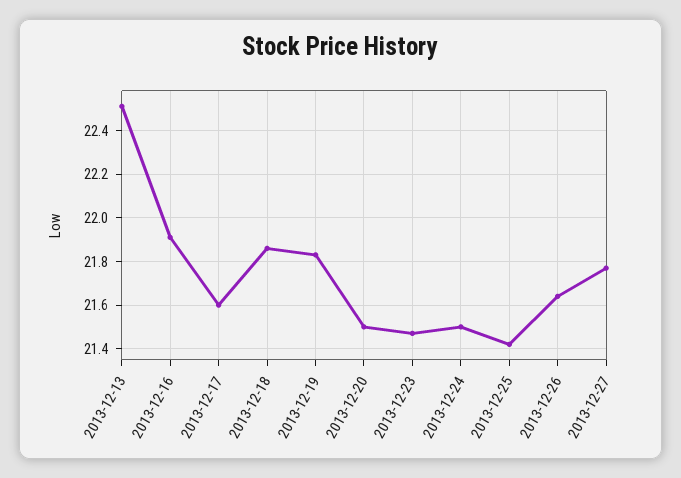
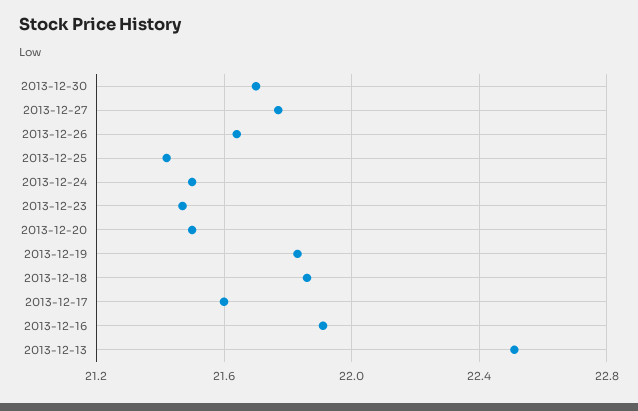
2013-12-30: none -> 21.7

